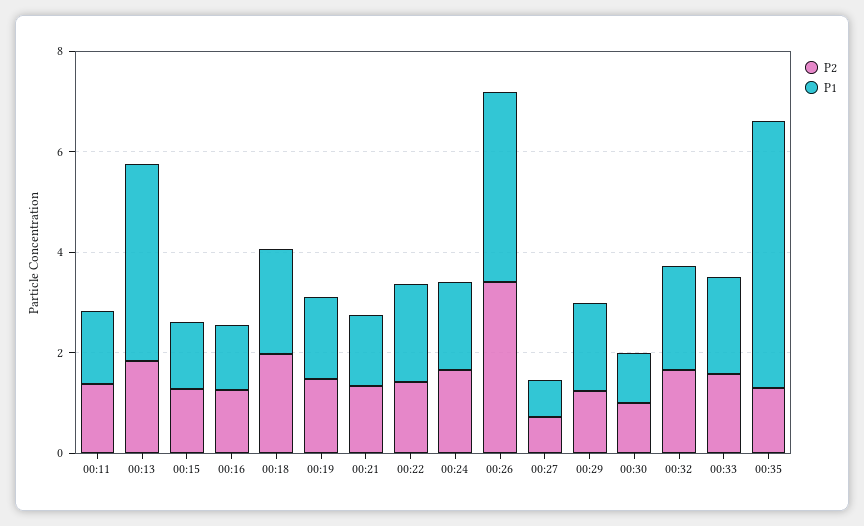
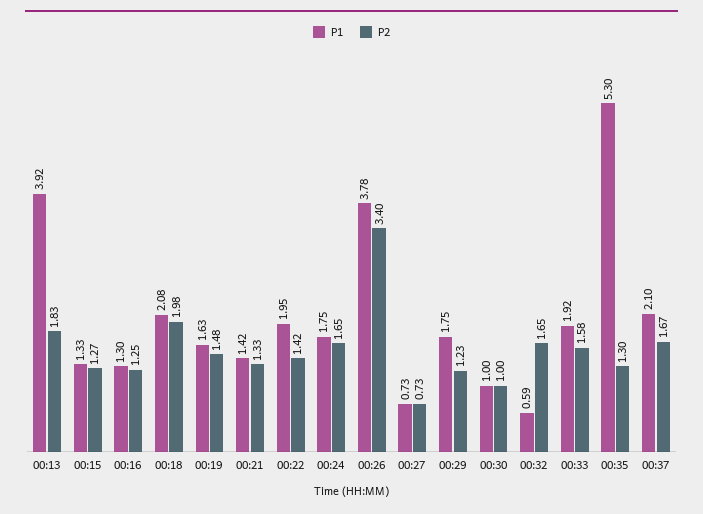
P2, 00:11: 1.5 -> none
P1, 00:11: 1.5 -> none
P1, 00:32: 2 -> 0.59
P1, 00:37: none -> 2.1
P2, 00:37: none -> 1.67

